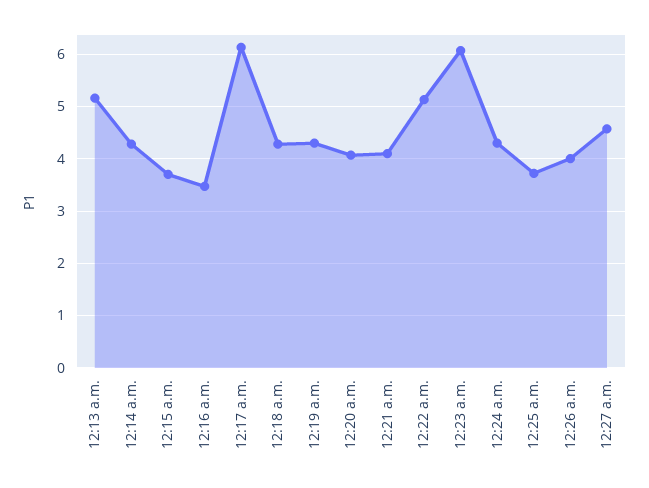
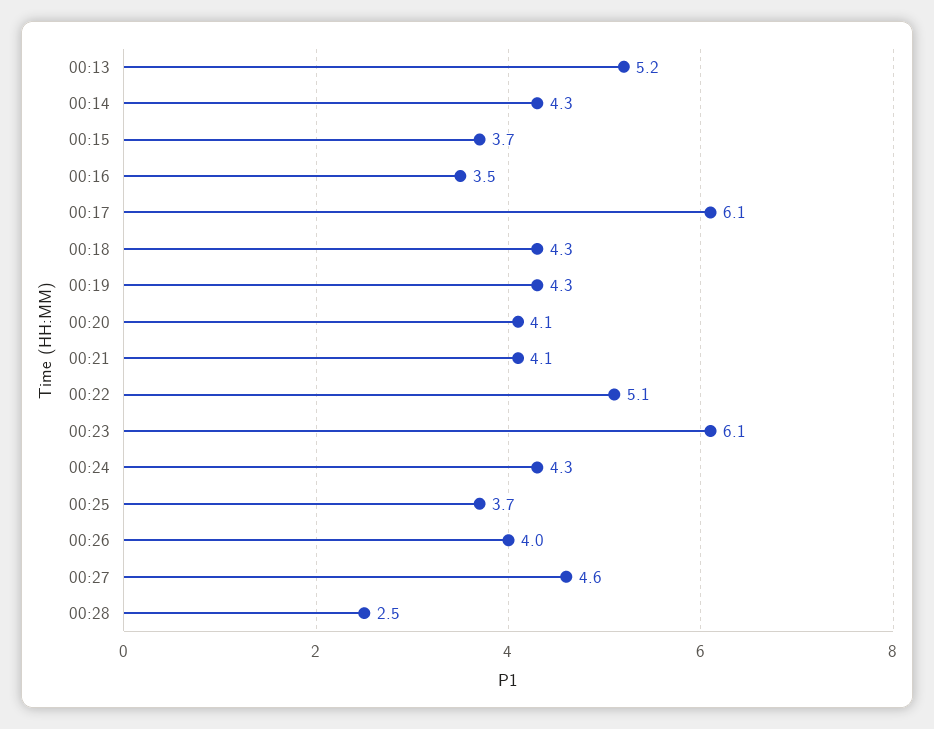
00:28: none -> 2.5

